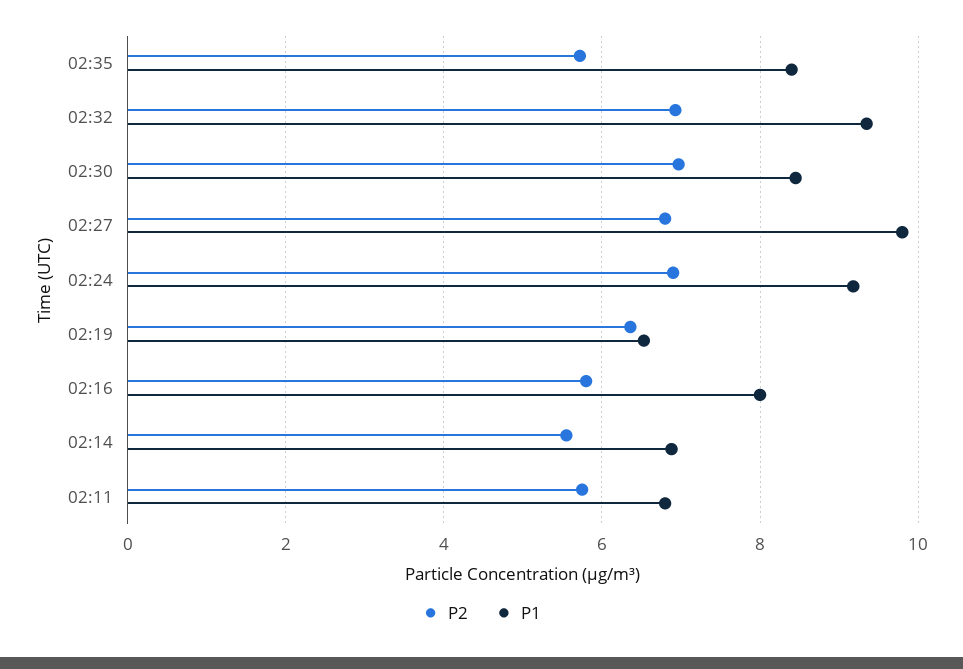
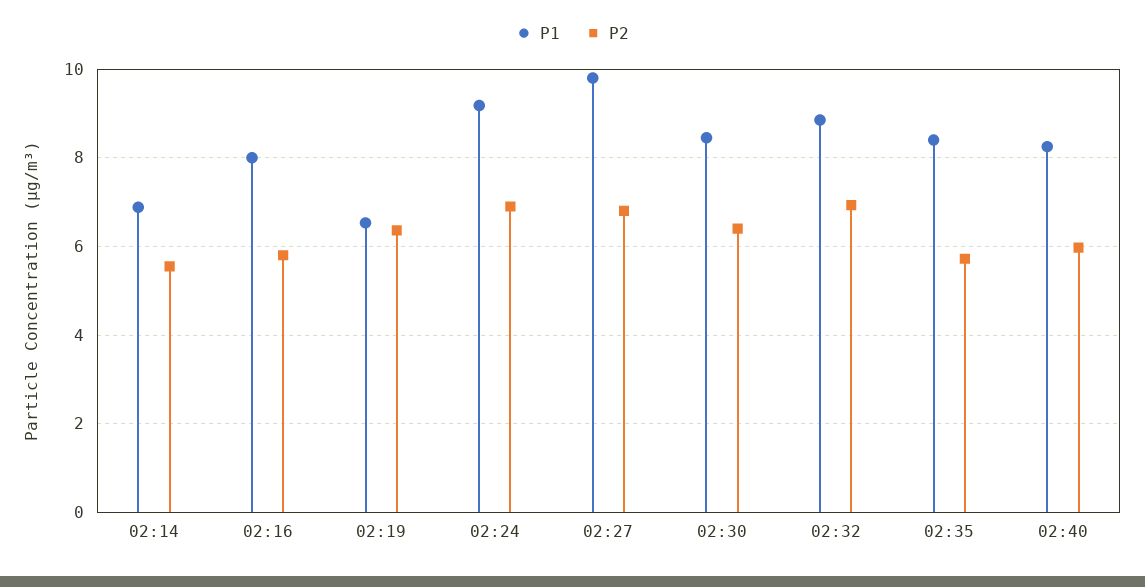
P1, 02:32: 9.4 -> 8.8
P2, 02:30: 7 -> 6.4
P2, 02:11: 5.8 -> none
P1, 02:11: 6.8 -> none
P1, 02:40: none -> 8.2
P2, 02:40: none -> 6

